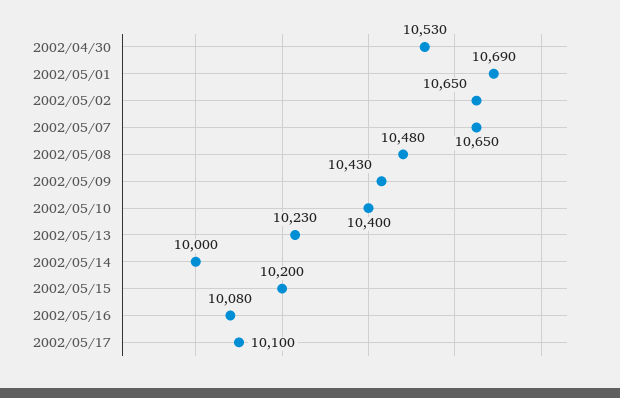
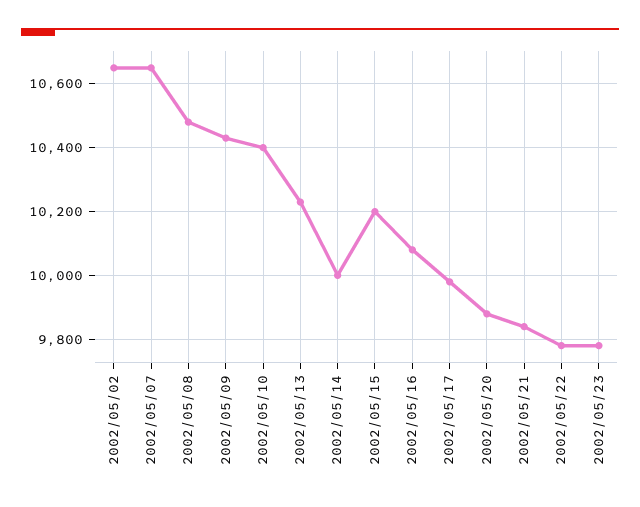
2002/04/30: 10530 -> none
2002/05/01: 10690 -> none
2002/05/17: 10100 -> 9980
2002/05/20: none -> 9880
2002/05/21: none -> 9840
2002/05/22: none -> 9780
2002/05/23: none -> 9780

